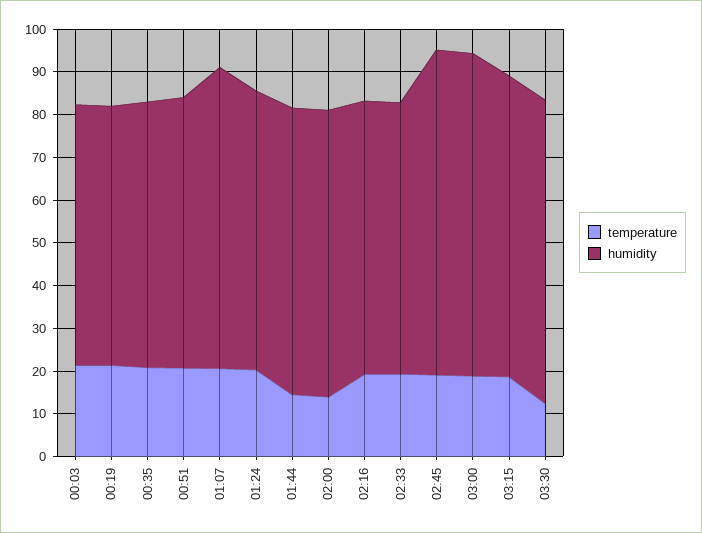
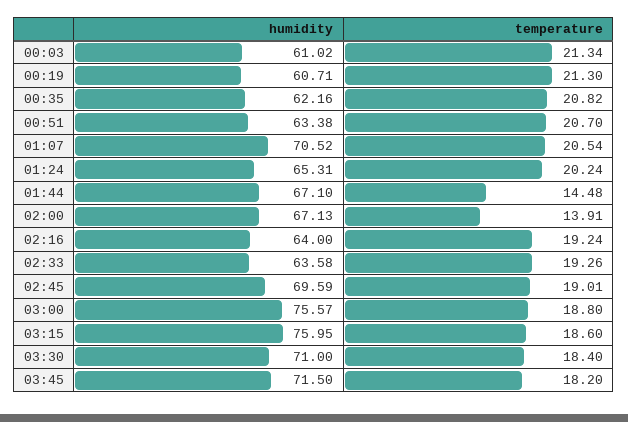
humidity, 02:45: 76 -> 69.59
humidity, 03:15: 70 -> 75.95
temperature, 03:30: 12 -> 18.4
humidity, 03:45: none -> 71.5
temperature, 03:45: none -> 18.2

